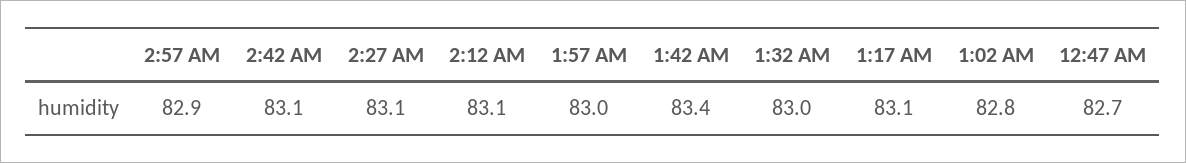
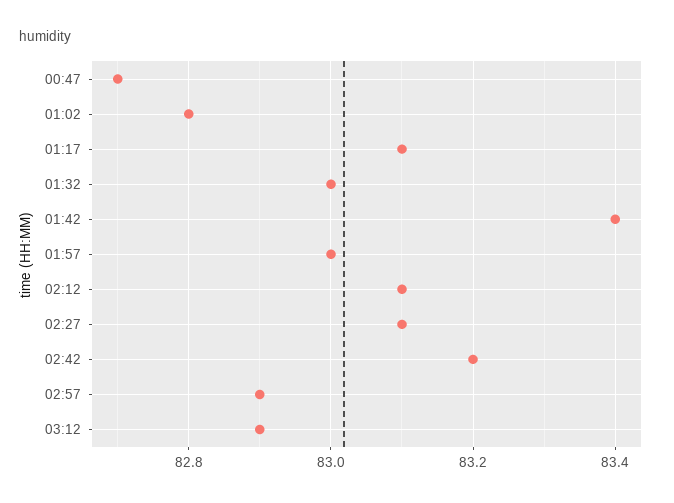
2:42 AM: 83.1 -> 83.2
03:12: none -> 82.9

